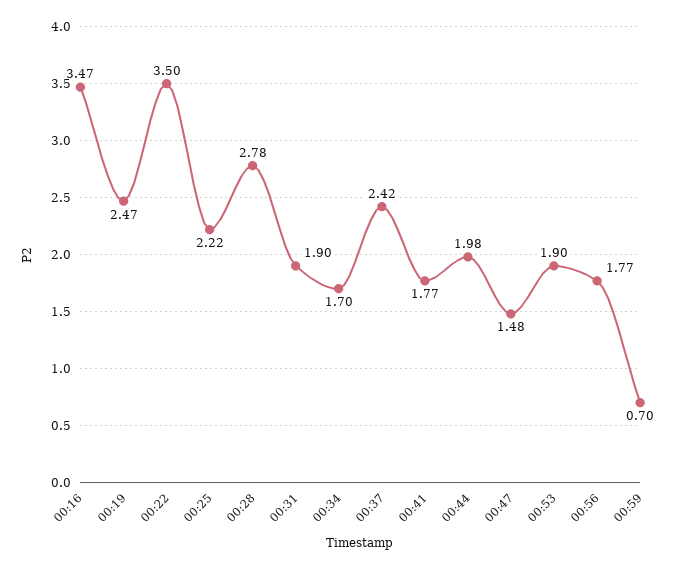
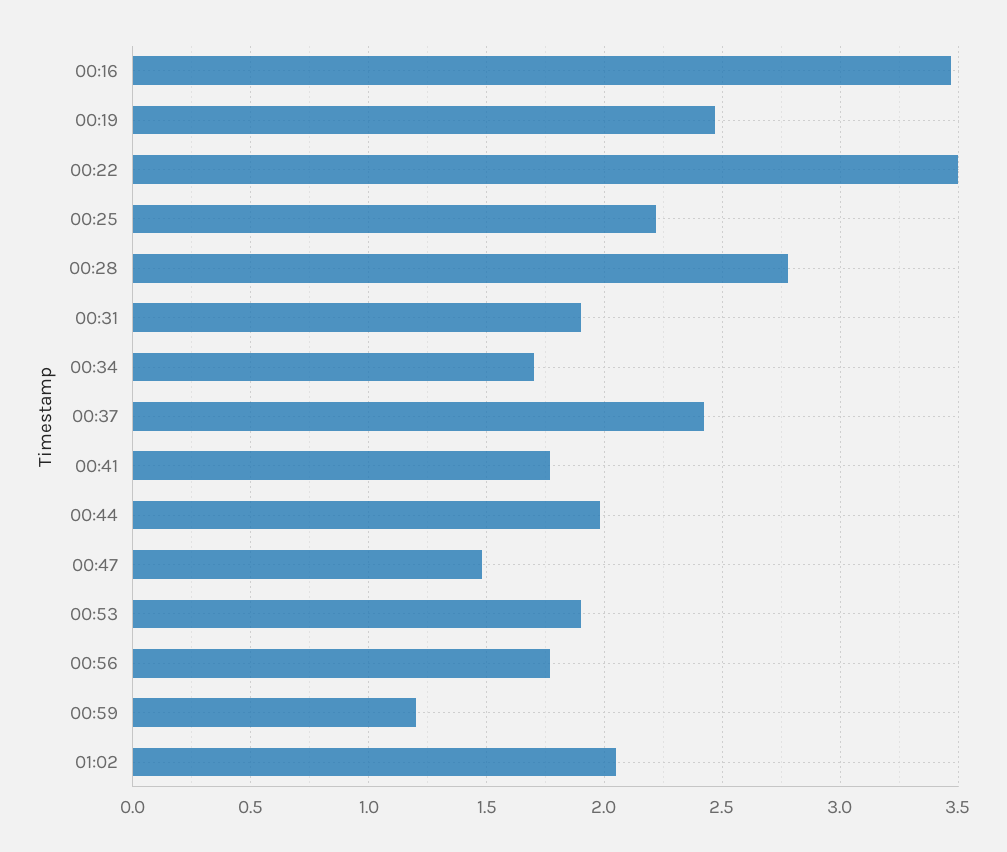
00:59: 0.7 -> 1.2
01:02: none -> 2.05

